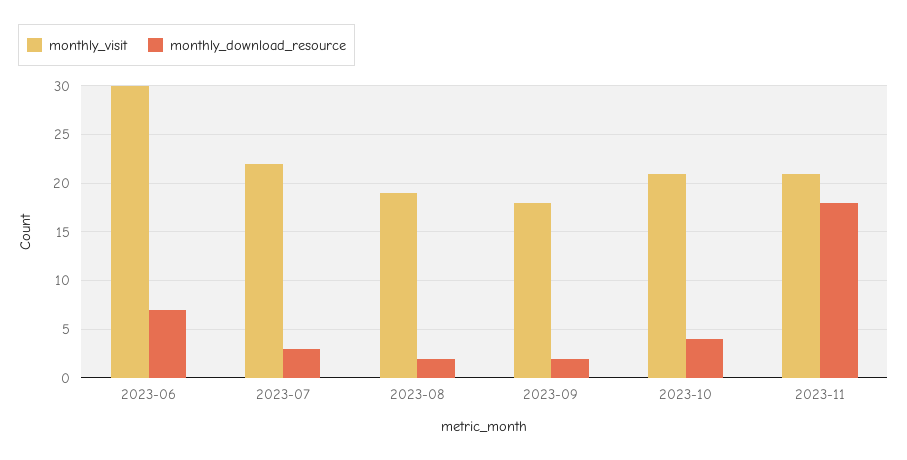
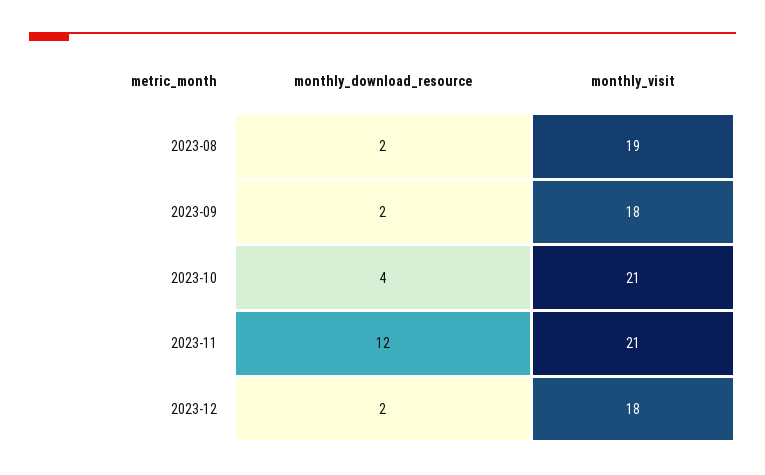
monthly_visit, 2023-06: 30 -> none
monthly_download_resource, 2023-06: 7 -> none
monthly_visit, 2023-07: 22 -> none
monthly_download_resource, 2023-07: 3 -> none
monthly_download_resource, 2023-11: 18 -> 12
monthly_download_resource, 2023-12: none -> 2
monthly_visit, 2023-12: none -> 18

